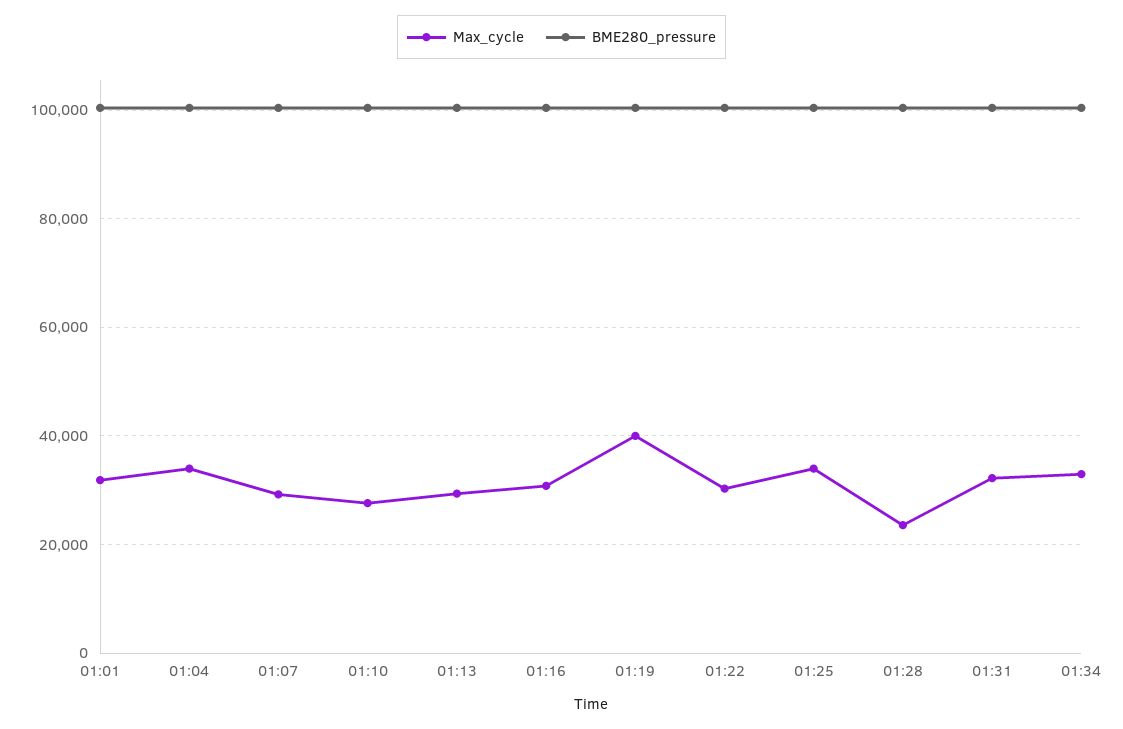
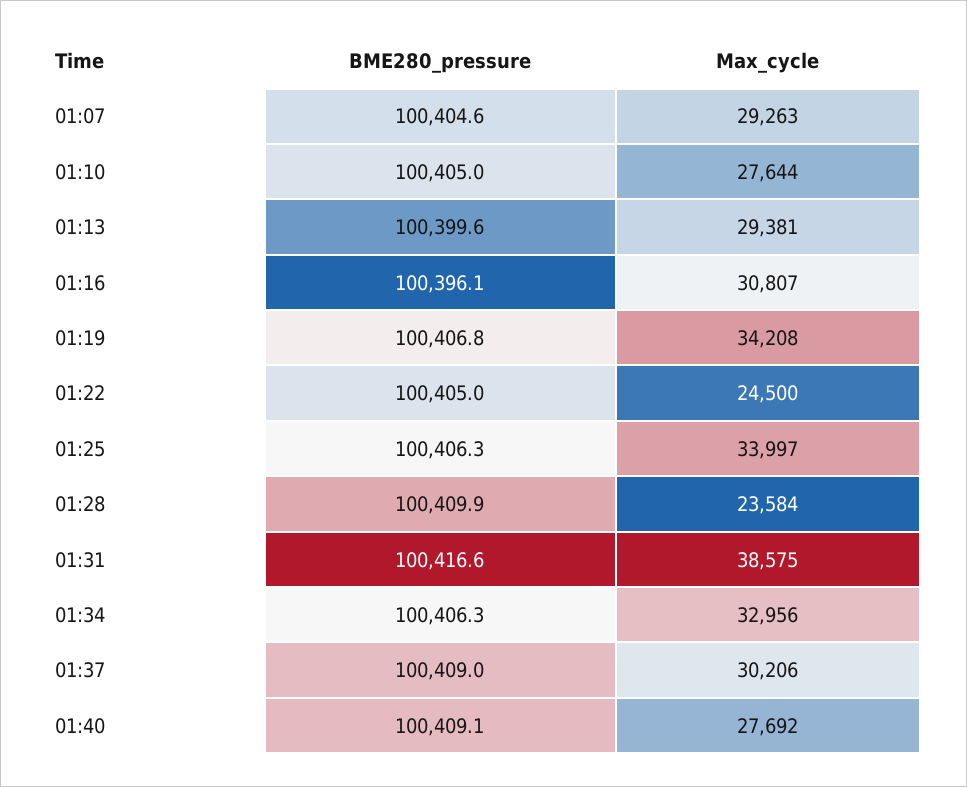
Max_cycle, 01:01: 32000 -> none
BME280_pressure, 01:01: 100000 -> none
Max_cycle, 01:04: 34000 -> none
BME280_pressure, 01:04: 100000 -> none
Max_cycle, 01:19: 40000 -> 34208
Max_cycle, 01:22: 30000 -> 24500
Max_cycle, 01:31: 32000 -> 38575
BME280_pressure, 01:37: none -> 100409
Max_cycle, 01:37: none -> 30206
BME280_pressure, 01:40: none -> 100409.1
Max_cycle, 01:40: none -> 27692

